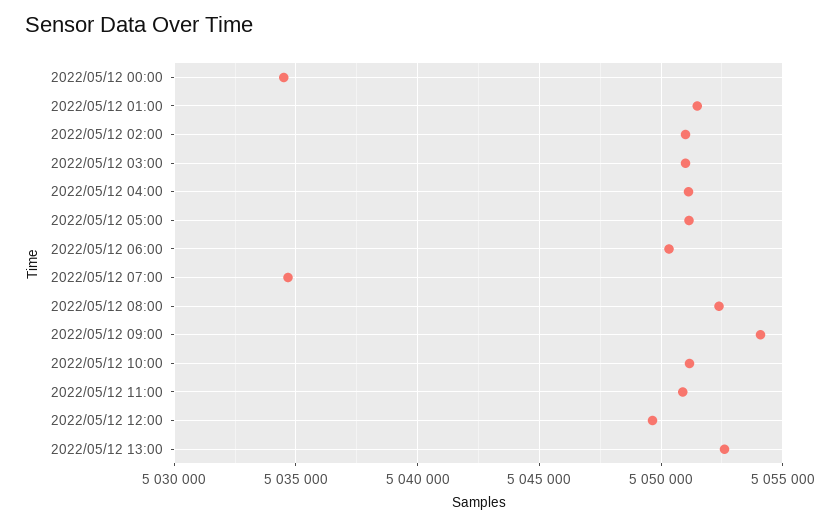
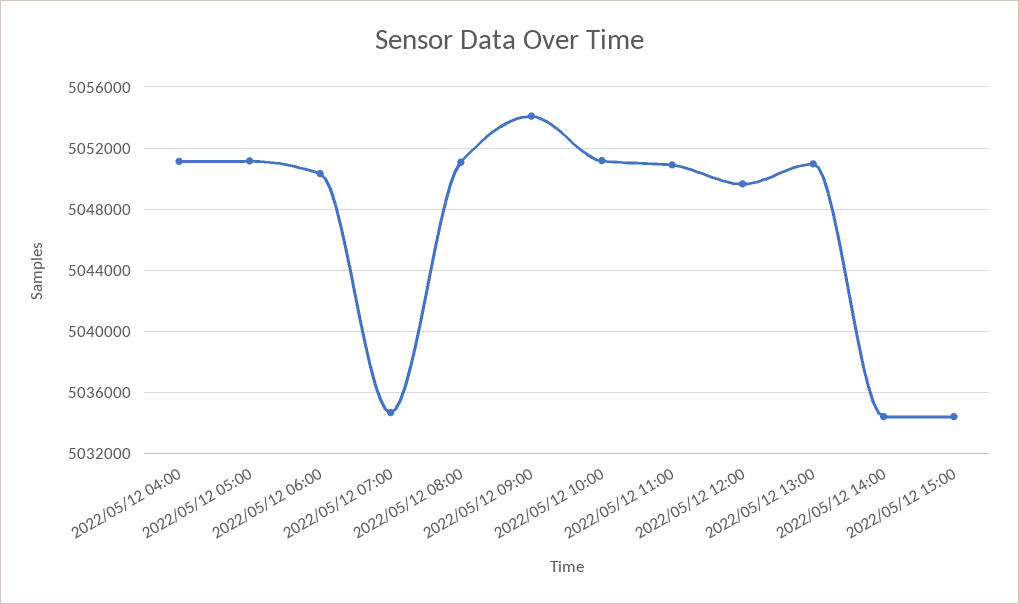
2022/05/12 00:00: 5034500 -> none
2022/05/12 01:00: 5051500 -> none
2022/05/12 02:00: 5051000 -> none
2022/05/12 03:00: 5051000 -> none
2022/05/12 08:00: 5052500 -> 5051000
2022/05/12 13:00: 5052500 -> 5051000
2022/05/12 14:00: none -> 5034500
2022/05/12 15:00: none -> 5034500

